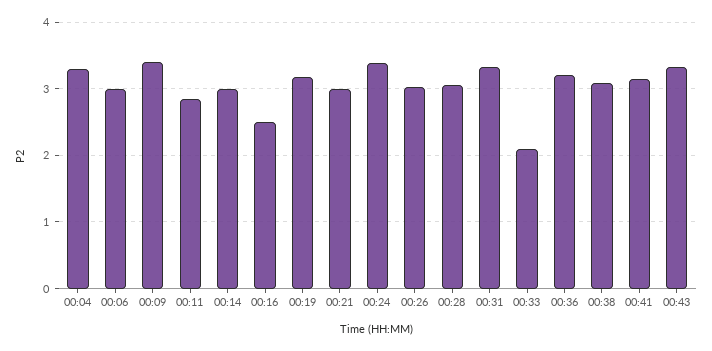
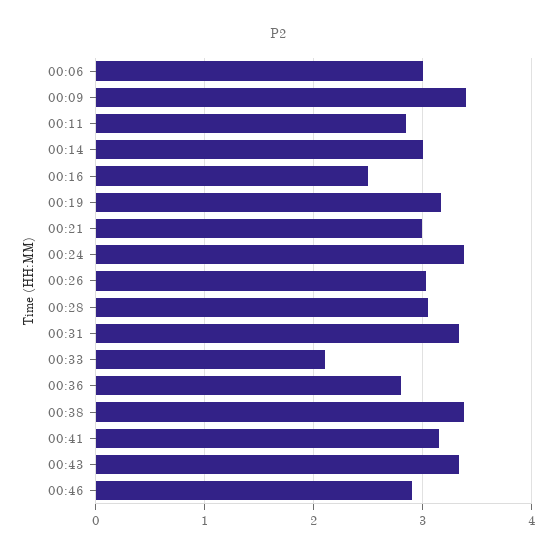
00:04: 3.3 -> none
00:36: 3.2 -> 2.8
00:38: 3.1 -> 3.4
00:46: none -> 2.9

